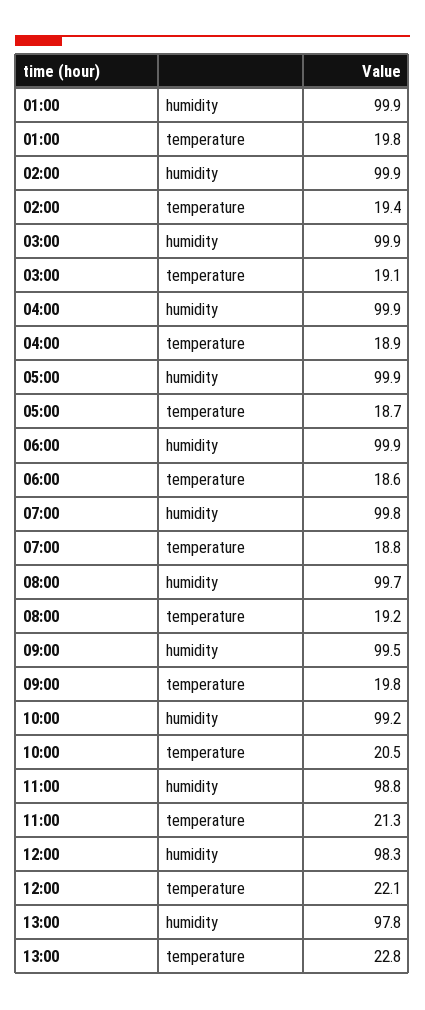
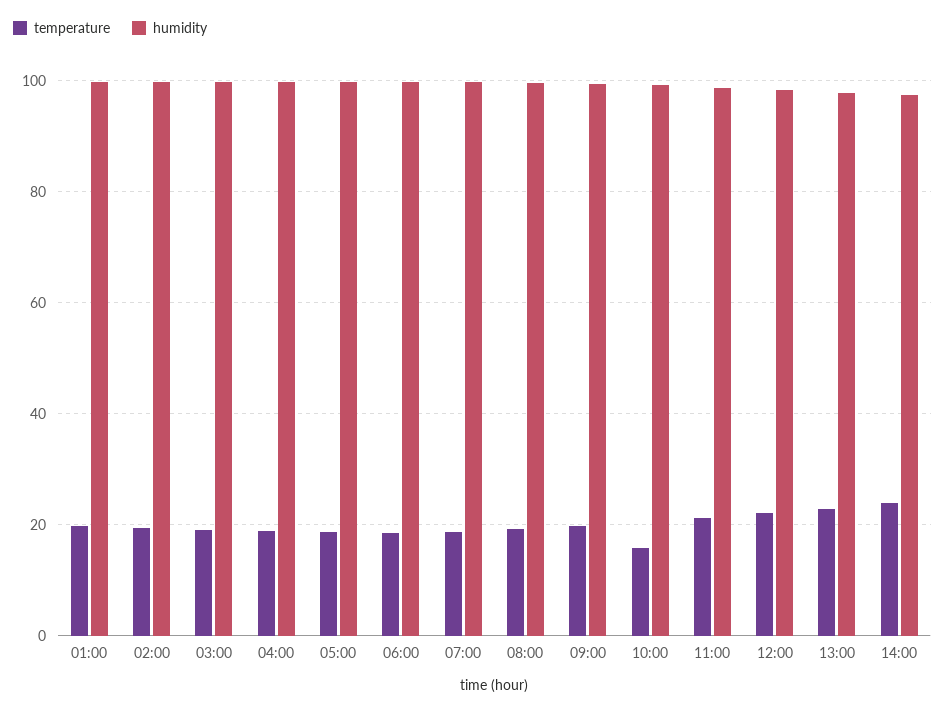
temperature, 10:00: 20.5 -> 16
temperature, 14:00: none -> 24
humidity, 14:00: none -> 98

